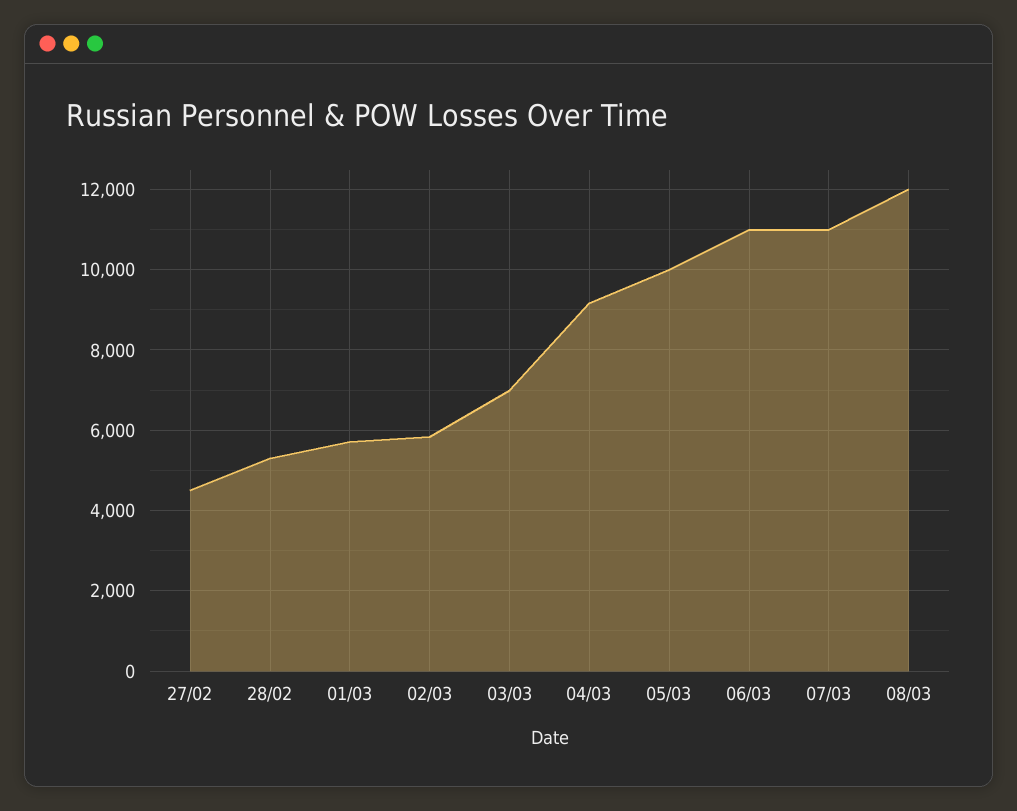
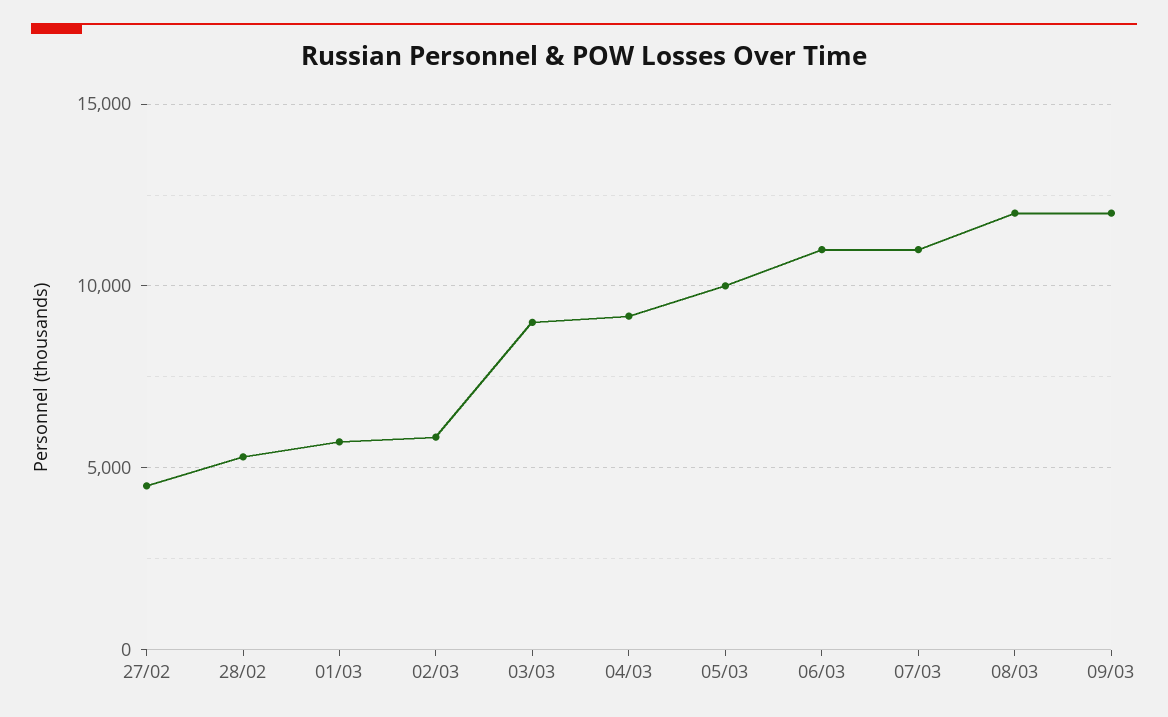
03/03: 7000 -> 9000
09/03: none -> 12000

